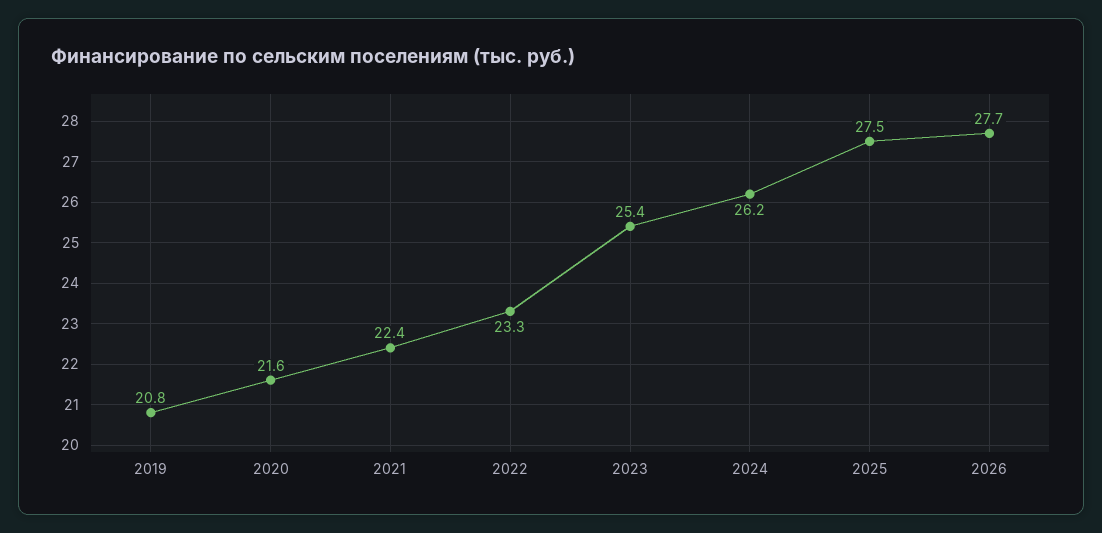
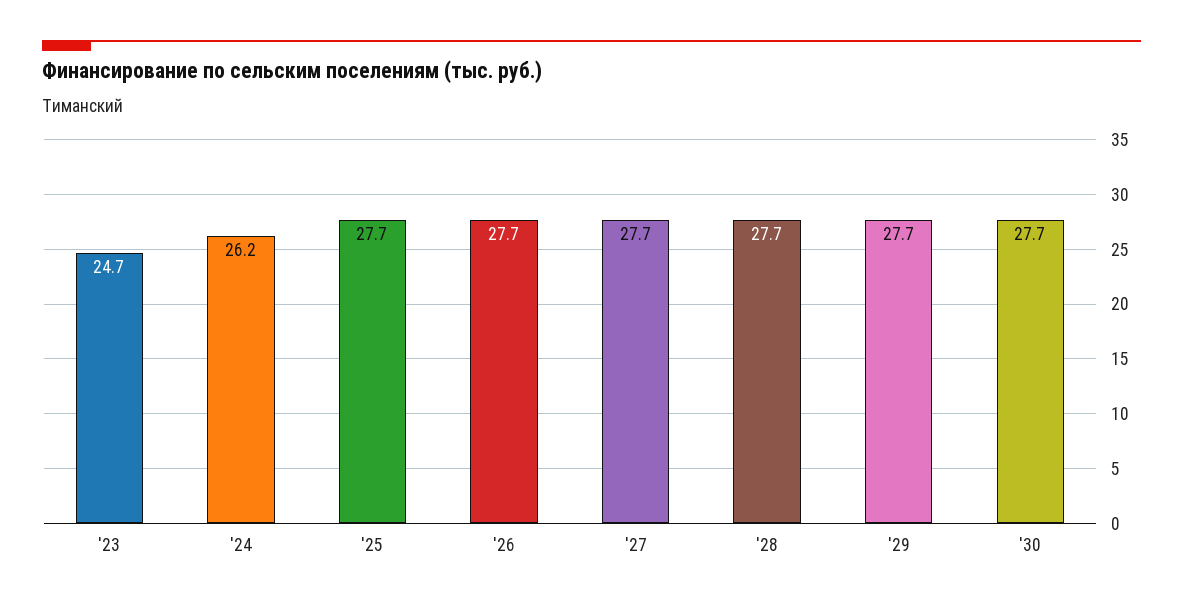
2019: 20.8 -> none
2020: 21.6 -> none
2021: 22.4 -> none
2022: 23.3 -> none
2023: 25.4 -> 24.7
2025: 27.5 -> 27.7
'27: none -> 27.7
'28: none -> 27.7
'29: none -> 27.7
'30: none -> 27.7

